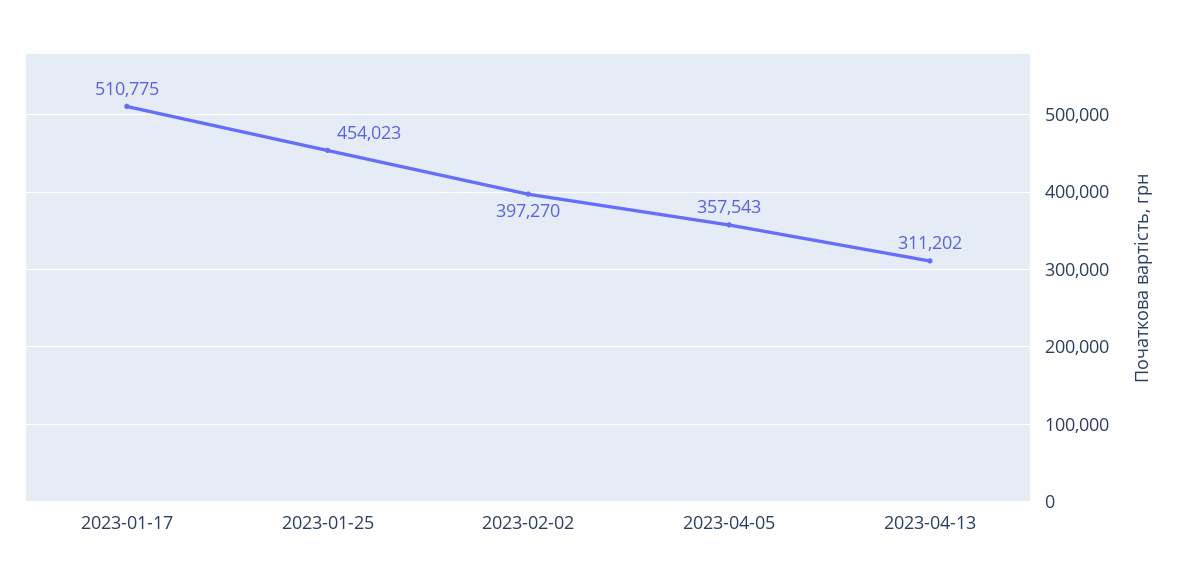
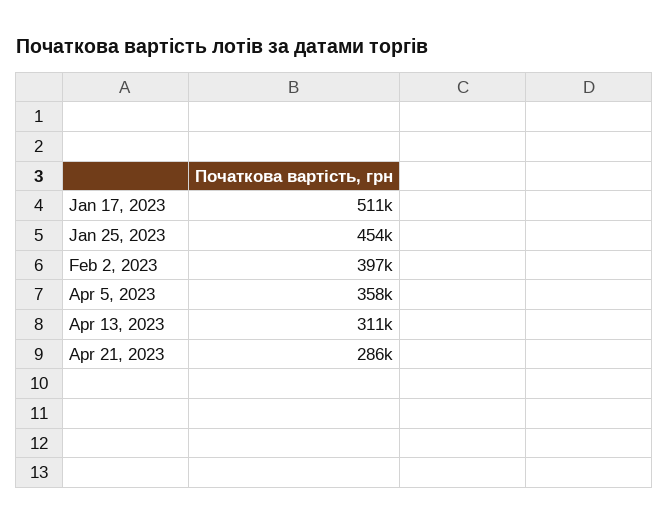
Apr 21, 2023: none -> 286000

